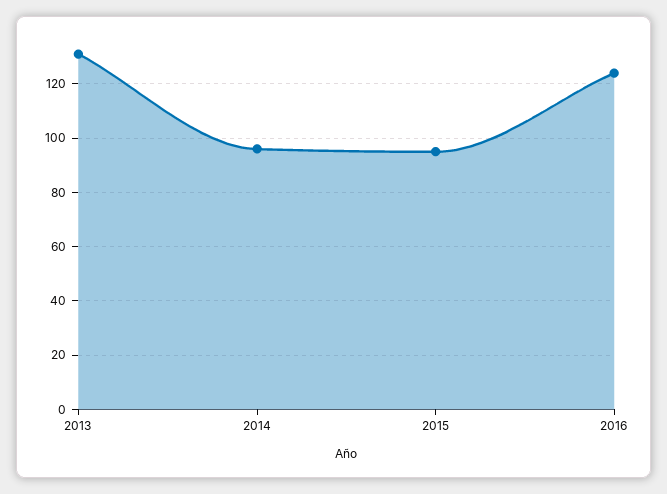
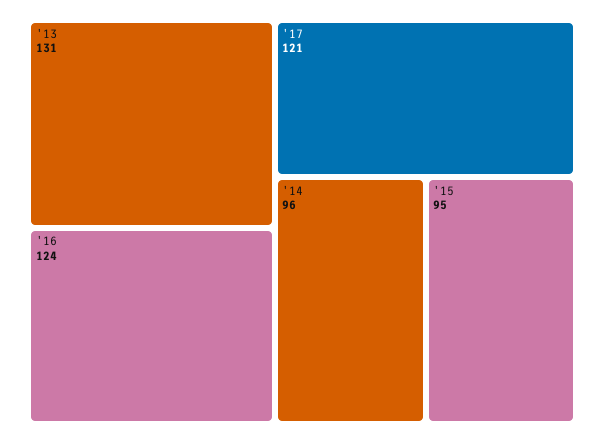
'17: none -> 121

